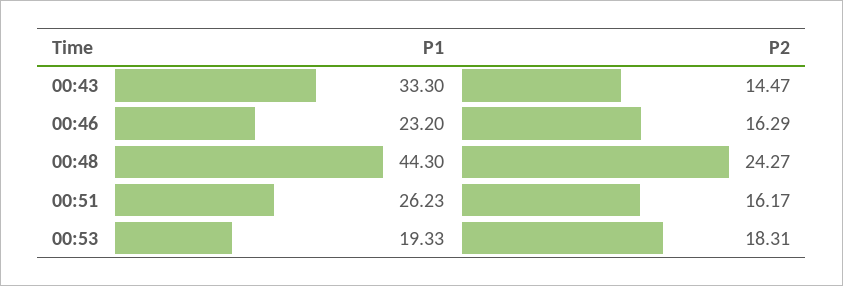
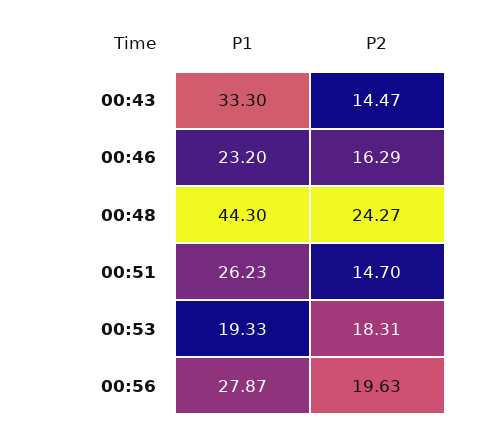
P2, 00:51: 16.17 -> 14.7
P1, 00:56: none -> 27.87
P2, 00:56: none -> 19.63

